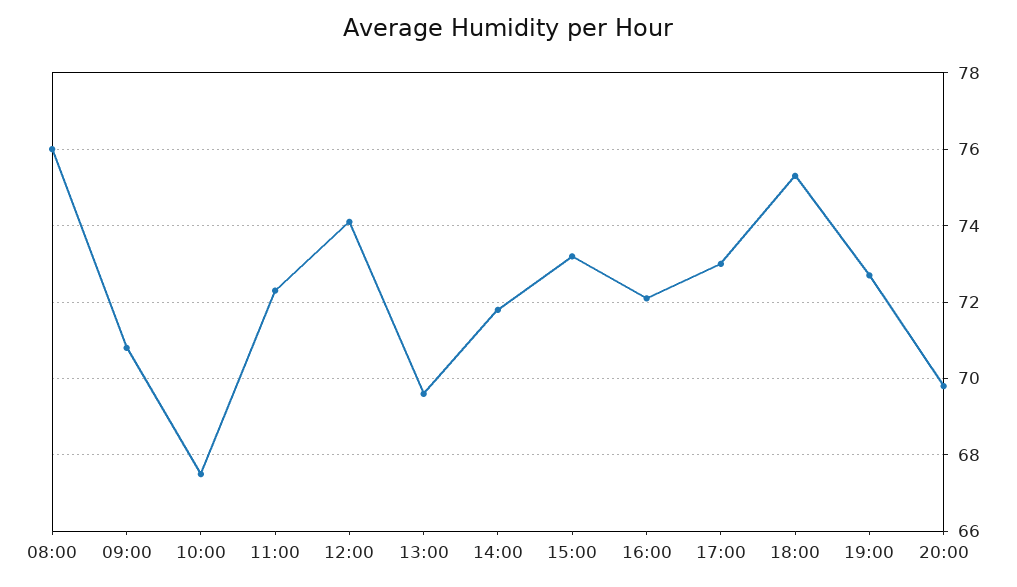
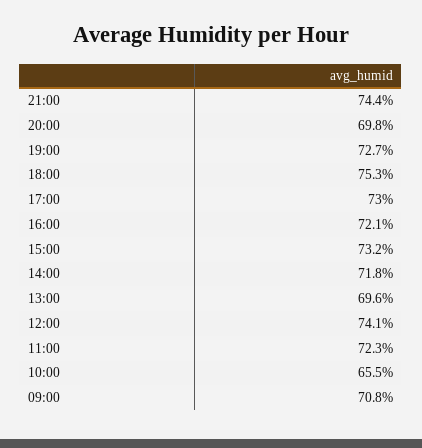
08:00: 76 -> none
10:00: 67.5 -> 65.5
21:00: none -> 74.4

